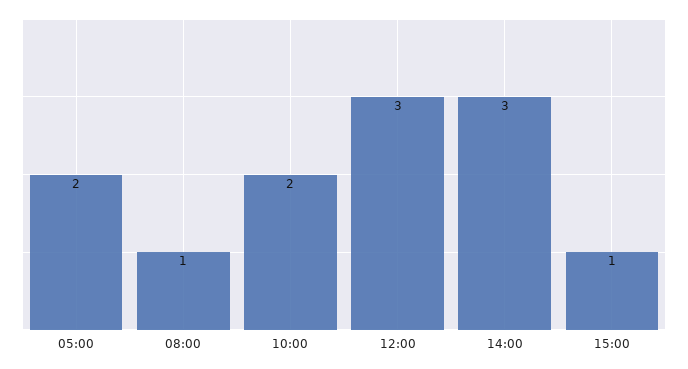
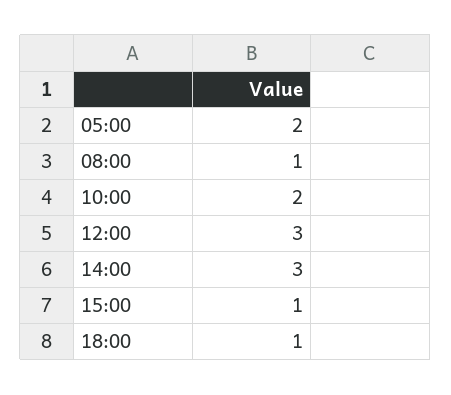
18:00: none -> 1

